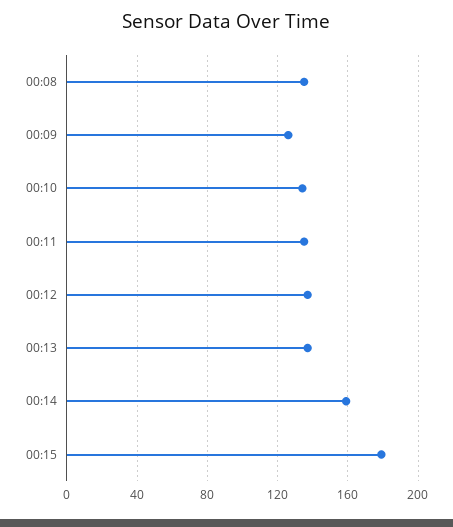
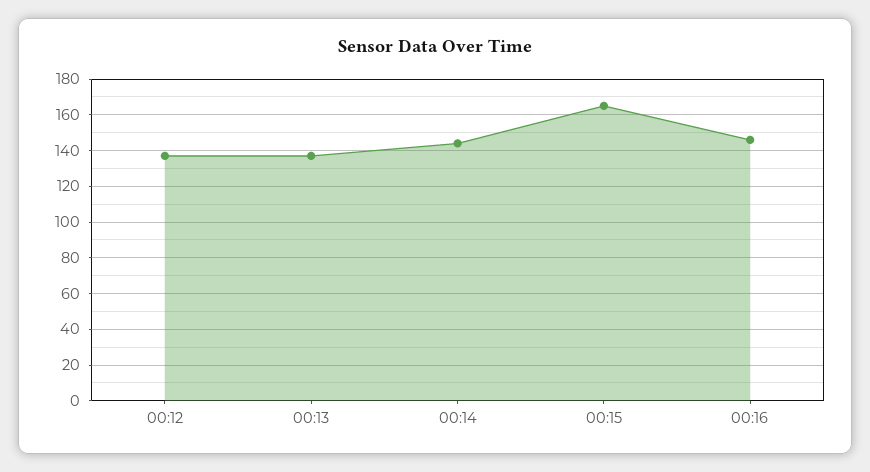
00:08: 135 -> none
00:09: 125 -> none
00:10: 135 -> none
00:11: 135 -> none
00:14: 160 -> 145
00:15: 180 -> 165
00:16: none -> 145

